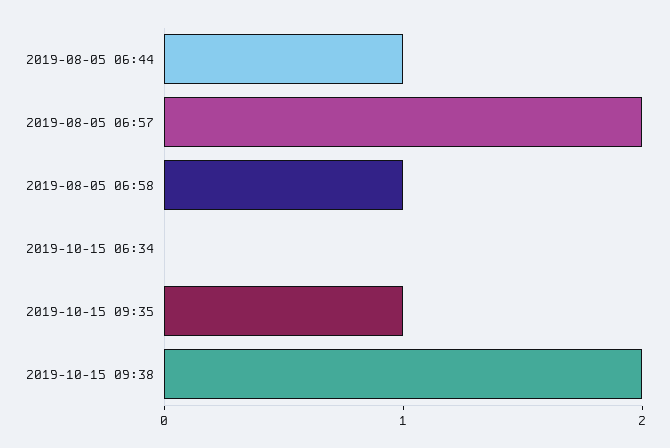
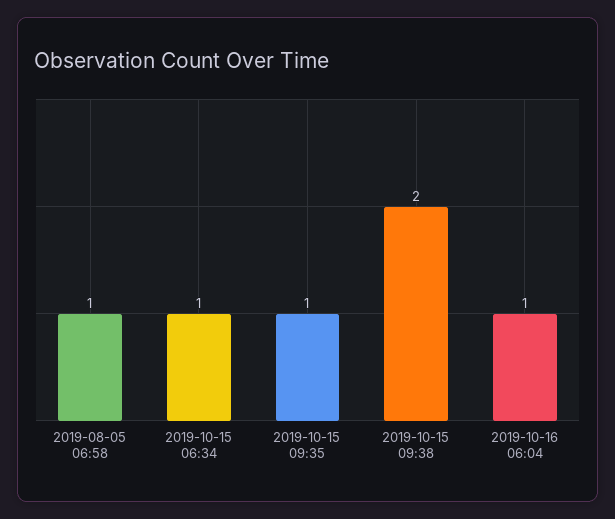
2019-08-05 06:44: 1 -> none
2019-08-05 06:57: 2 -> none
2019-10-15 06:34: 0 -> 1
2019-10-16 06:04: none -> 1

